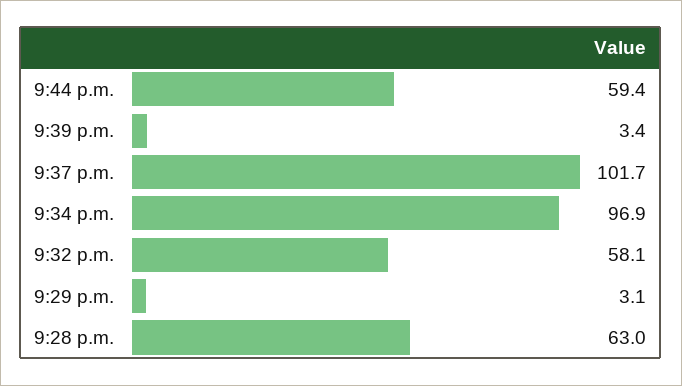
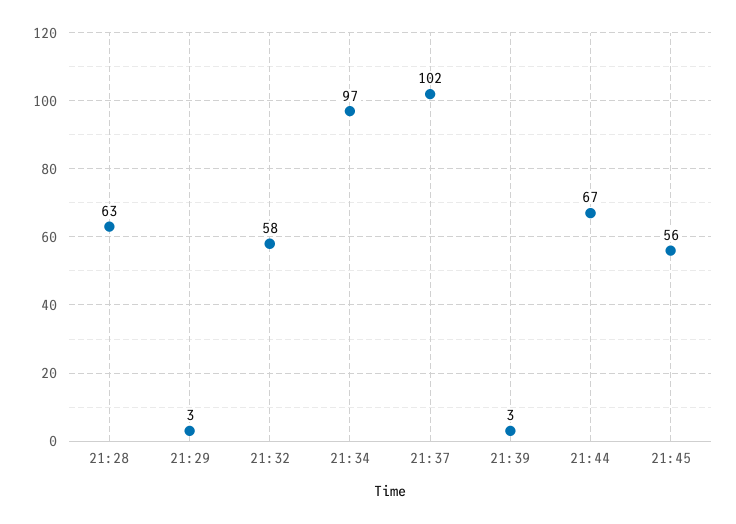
9:44 p.m.: 59.4 -> 67
21:45: none -> 56

